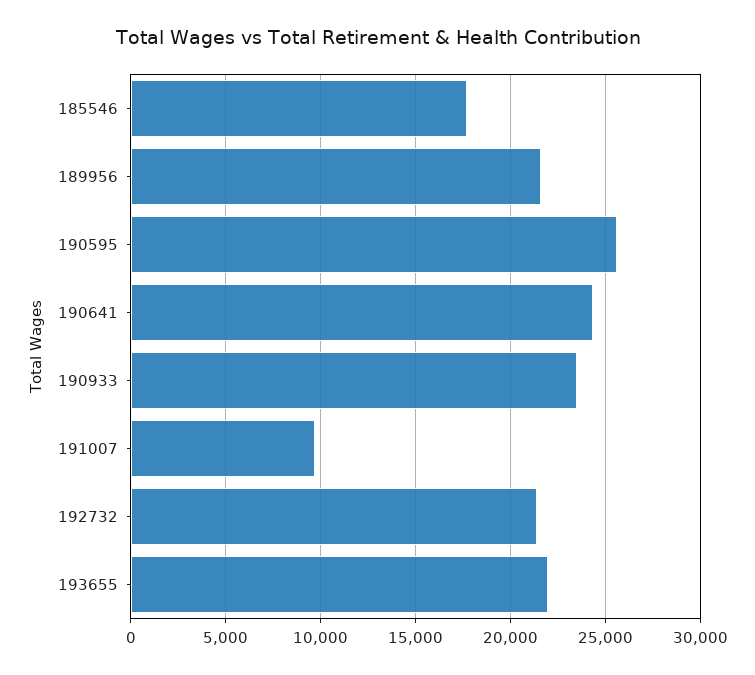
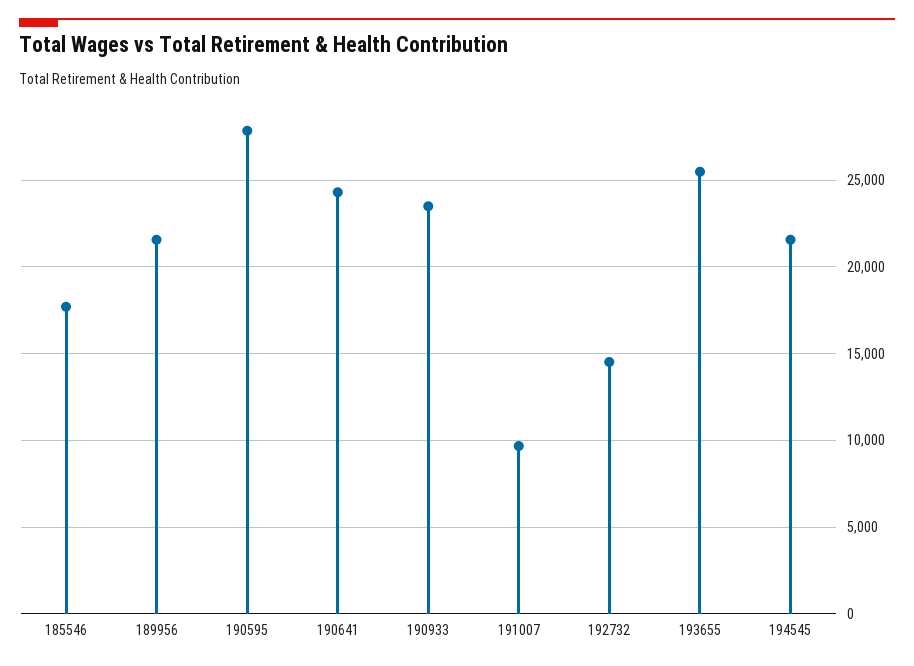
190595: 25500 -> 28000
192732: 21500 -> 14500
193655: 22000 -> 25500
194545: none -> 21500

